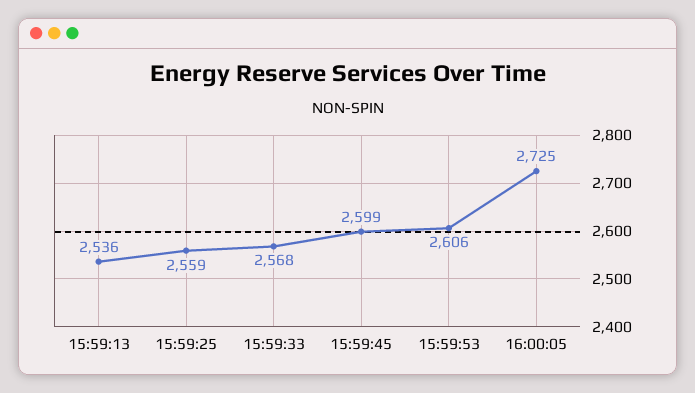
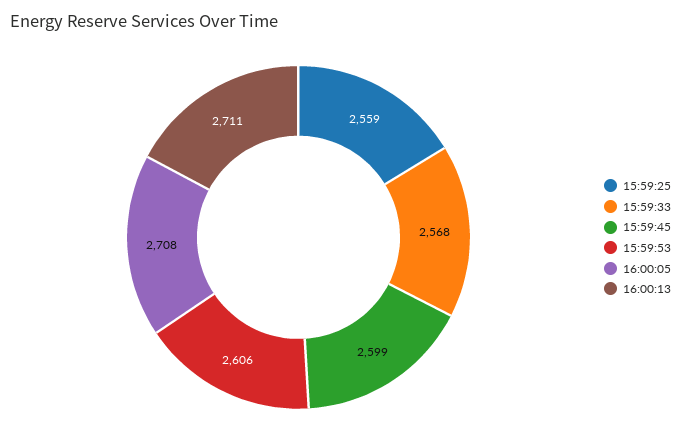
15:59:13: 2536 -> none
16:00:05: 2725 -> 2708
16:00:13: none -> 2711

